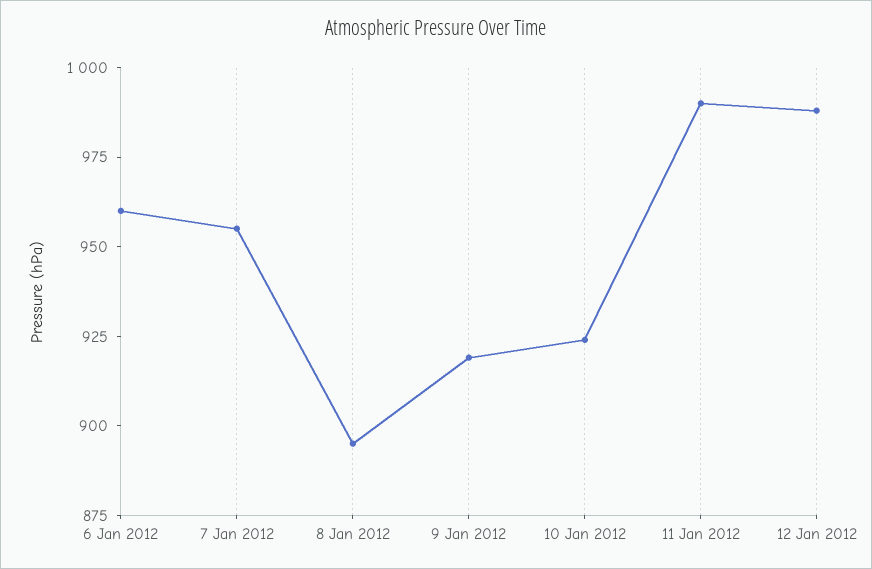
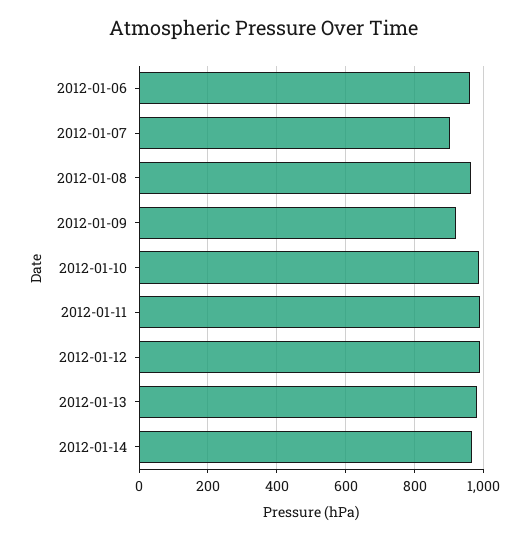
7 Jan 2012: 955 -> 900
8 Jan 2012: 895 -> 960
10 Jan 2012: 925 -> 980
2012-01-13: none -> 980
2012-01-14: none -> 960

